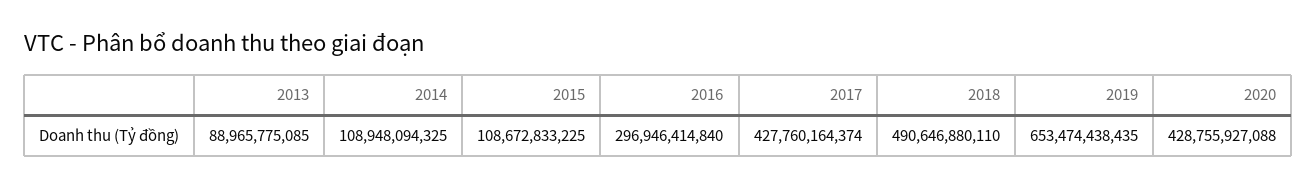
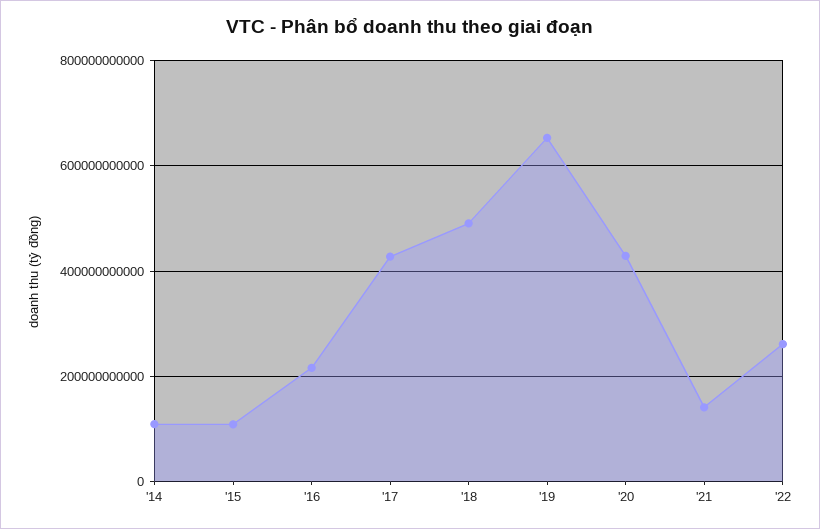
2013: 88965775085 -> none
2016: 296946414840 -> 220000000000
'21: none -> 140000000000
'22: none -> 260000000000

